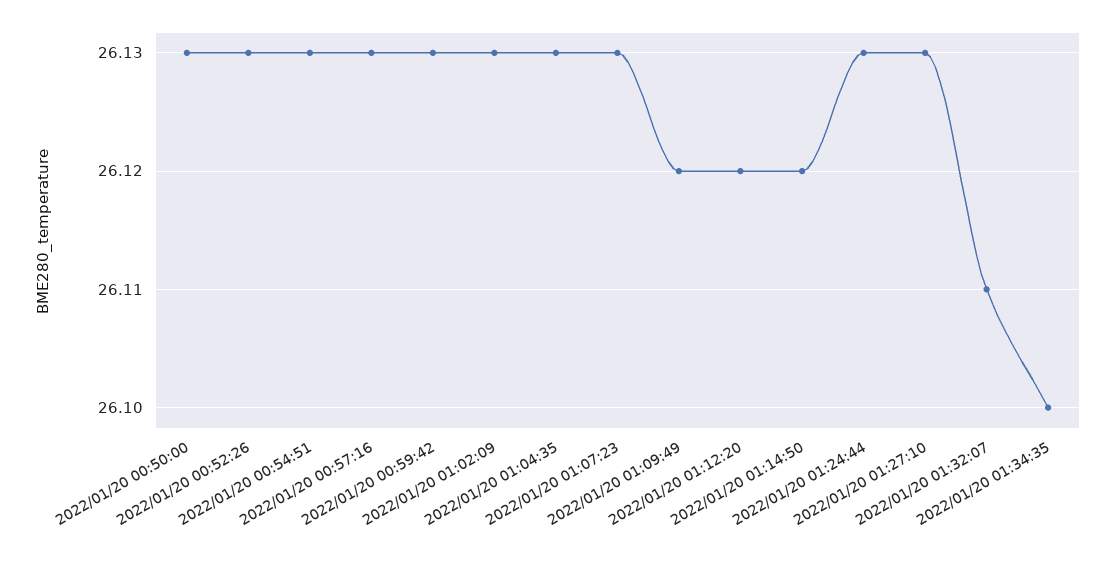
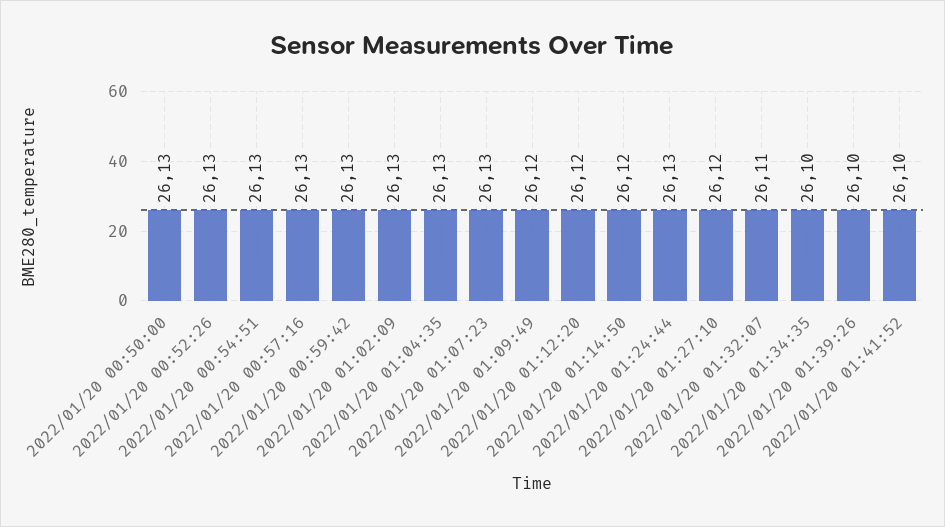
2022/01/20 01:27:10: 26.13 -> 26.12
2022/01/20 01:39:26: none -> 26.1
2022/01/20 01:41:52: none -> 26.1

